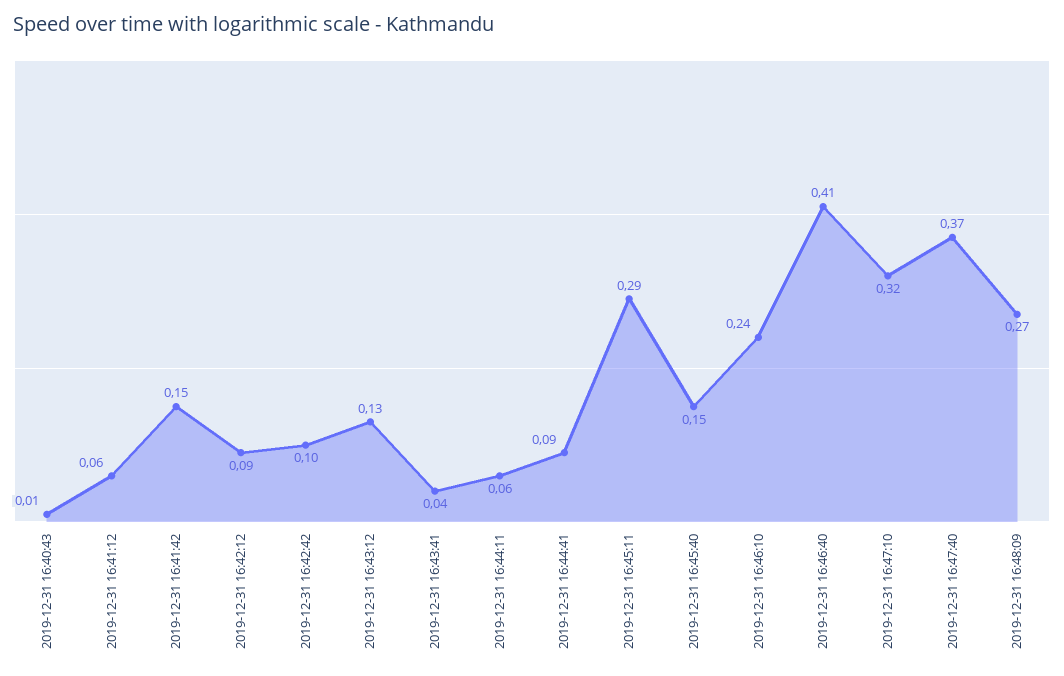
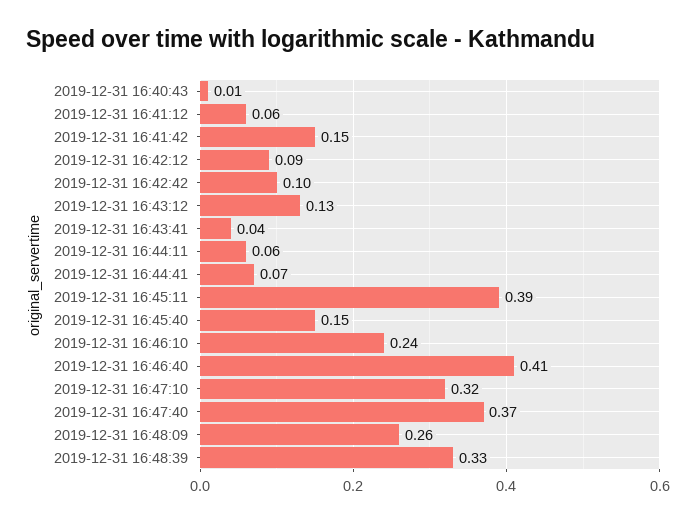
2019-12-31 16:44:41: 0.09 -> 0.07
2019-12-31 16:45:11: 0.29 -> 0.39
2019-12-31 16:48:09: 0.27 -> 0.26
2019-12-31 16:48:39: none -> 0.33

